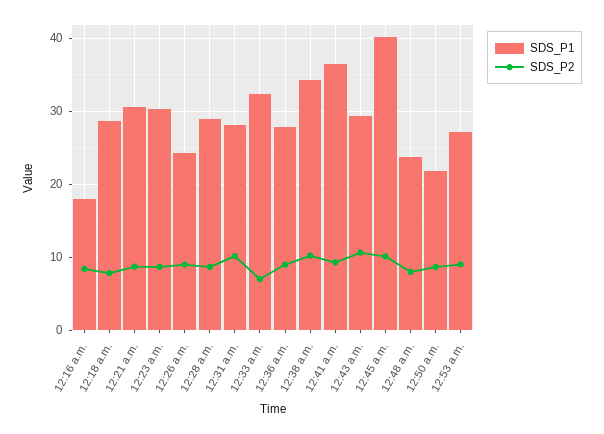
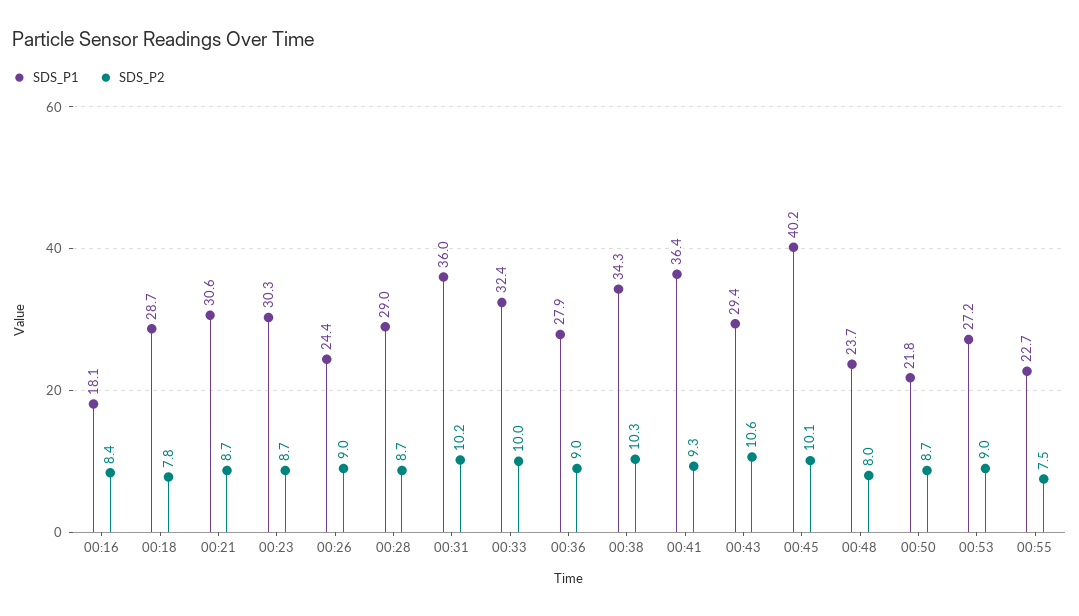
SDS_P1, 12:31 a.m.: 28 -> 36
SDS_P2, 12:33 a.m.: 7 -> 10
SDS_P1, 00:55: none -> 22.7
SDS_P2, 00:55: none -> 7.5

